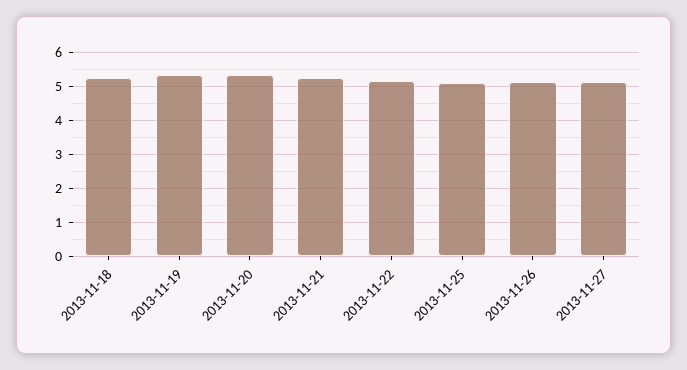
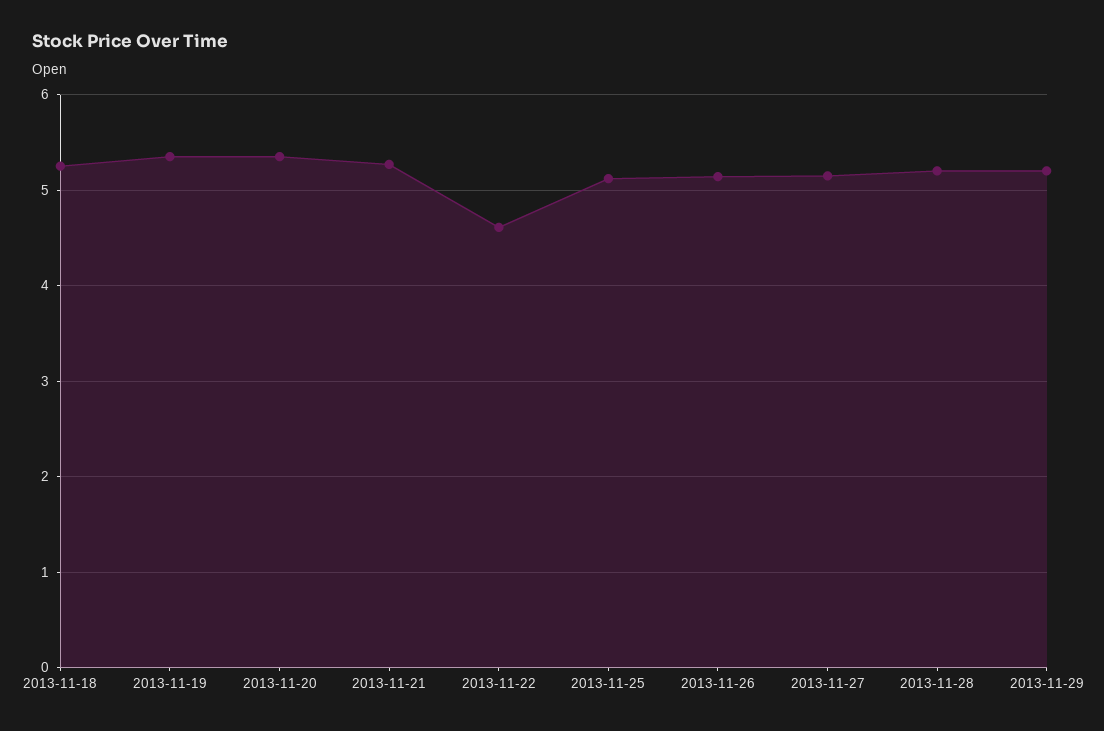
2013-11-22: 5.2 -> 4.6
2013-11-28: none -> 5.2
2013-11-29: none -> 5.2

